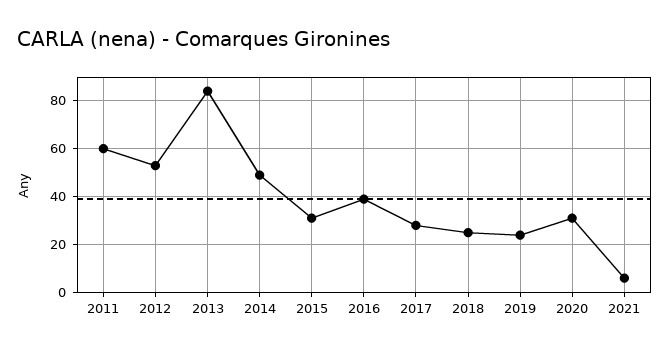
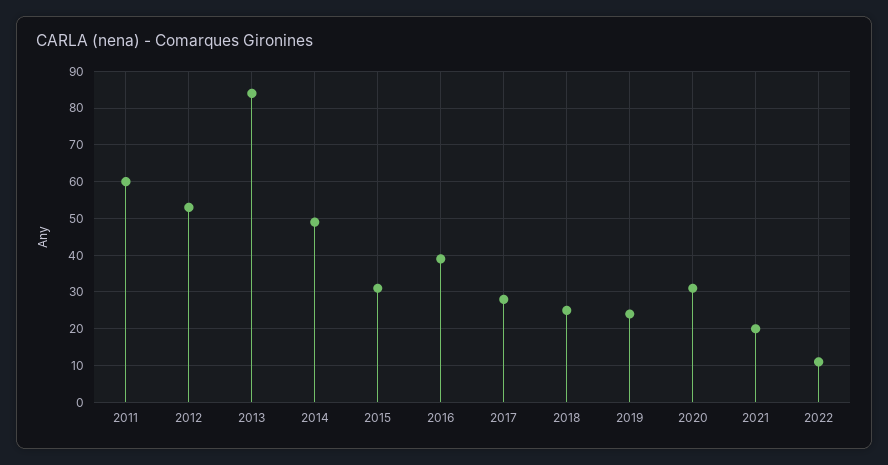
2021: 5 -> 20
2022: none -> 10

